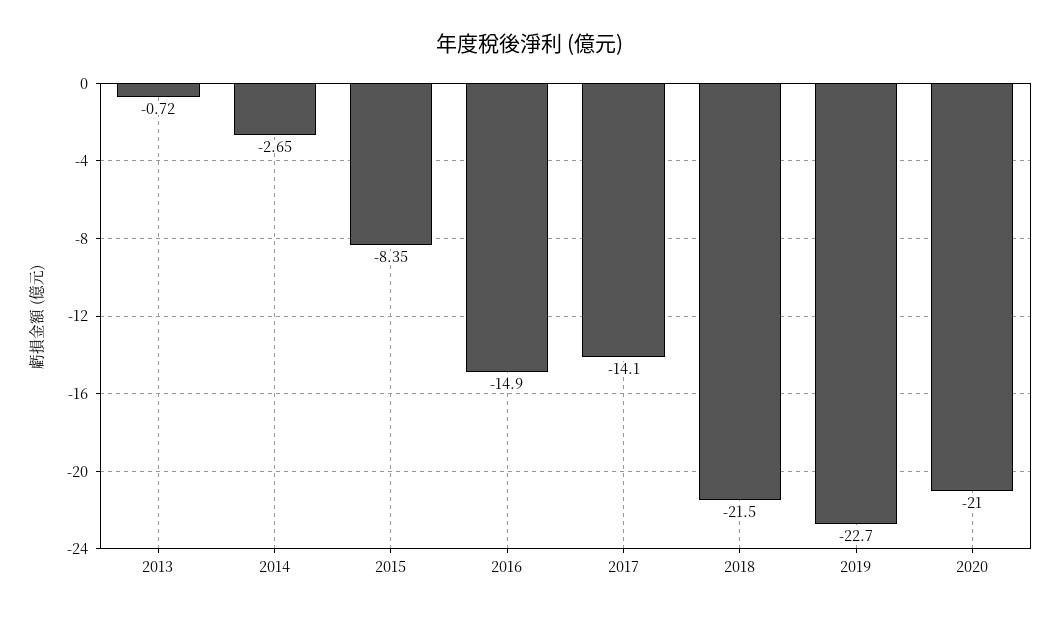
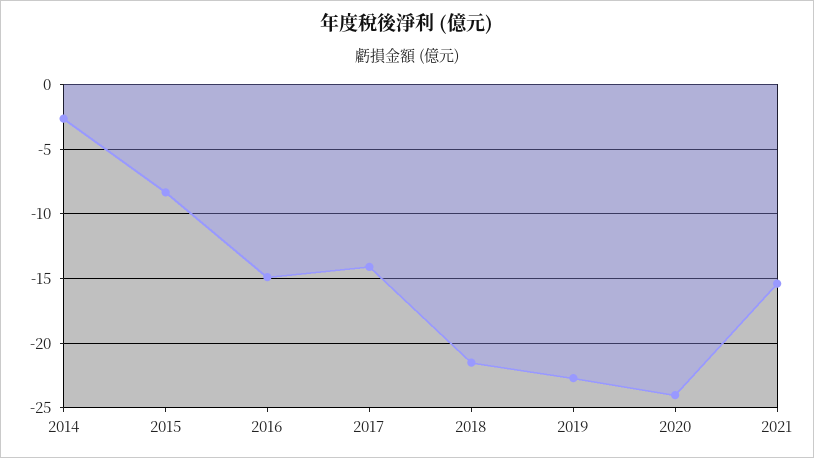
2013: -0.72 -> none
2020: -21 -> -24
2021: none -> -15.5

